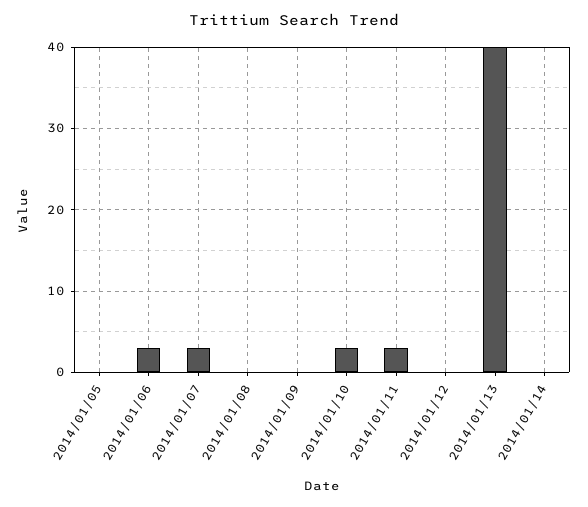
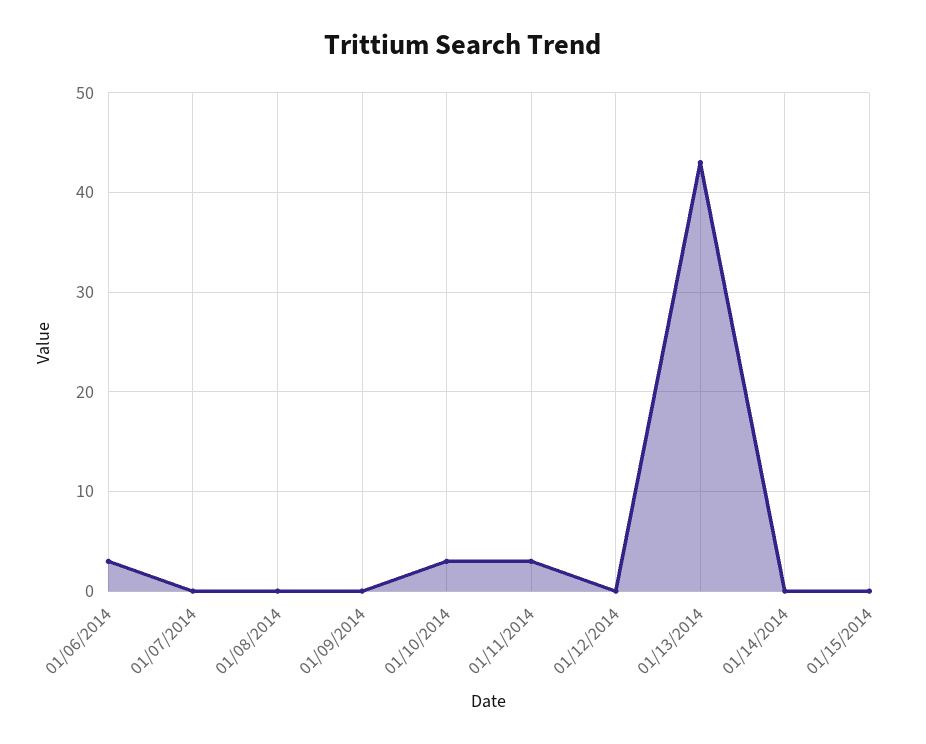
2014/01/05: 0 -> none
2014/01/07: 3 -> 0
2014/01/13: 40 -> 43
01/15/2014: none -> 0

